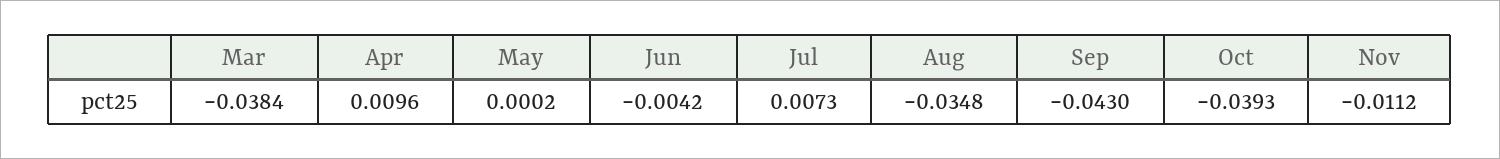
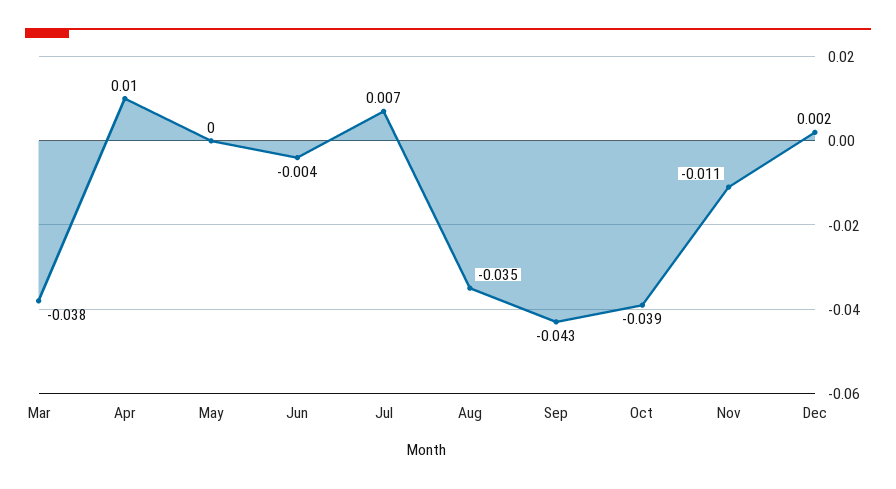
Dec: none -> 0.002

